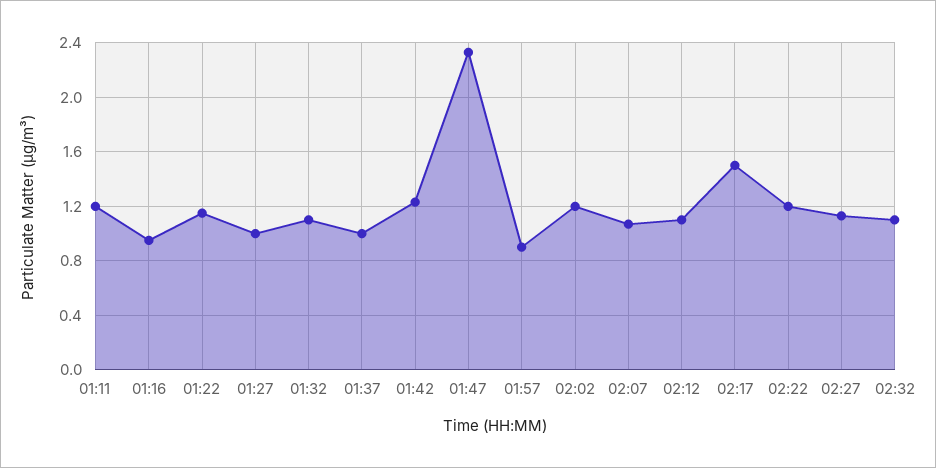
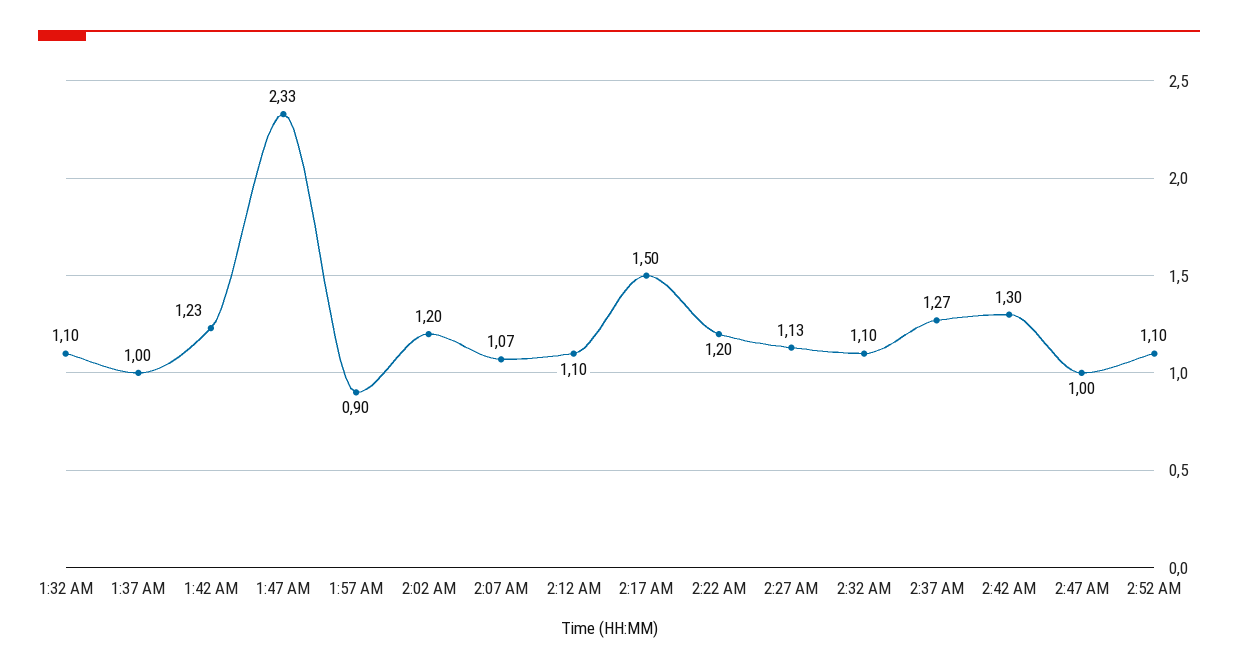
01:11: 1.2 -> none
01:16: 0.95 -> none
01:22: 1.15 -> none
01:27: 1 -> none
2:37 AM: none -> 1.27
2:42 AM: none -> 1.3
2:47 AM: none -> 1
2:52 AM: none -> 1.1

